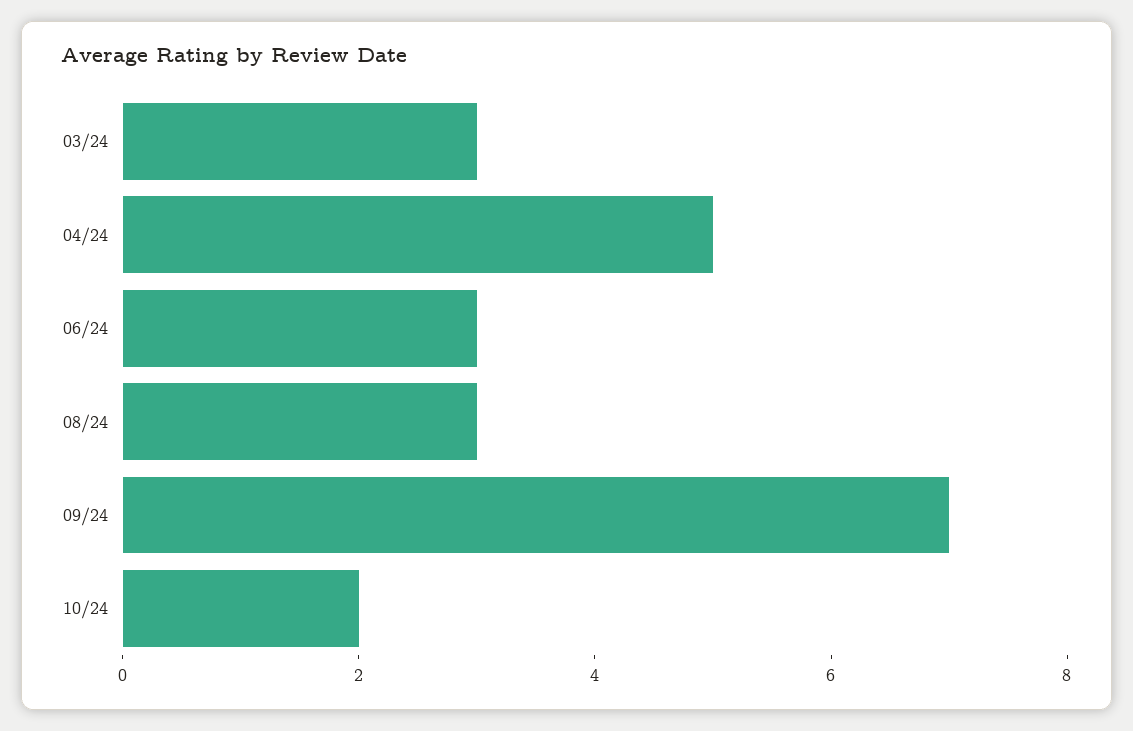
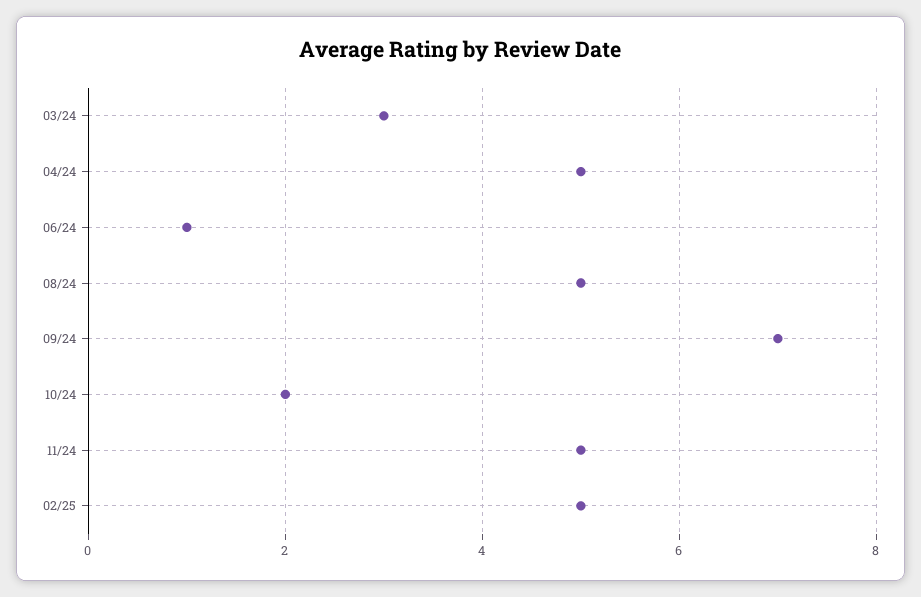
06/24: 3 -> 1
08/24: 3 -> 5
11/24: none -> 5
02/25: none -> 5

